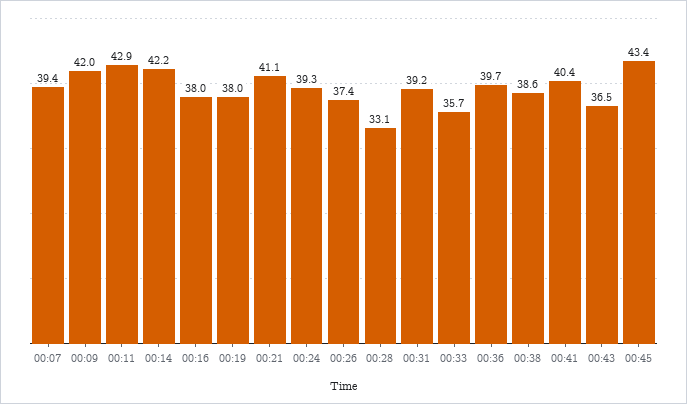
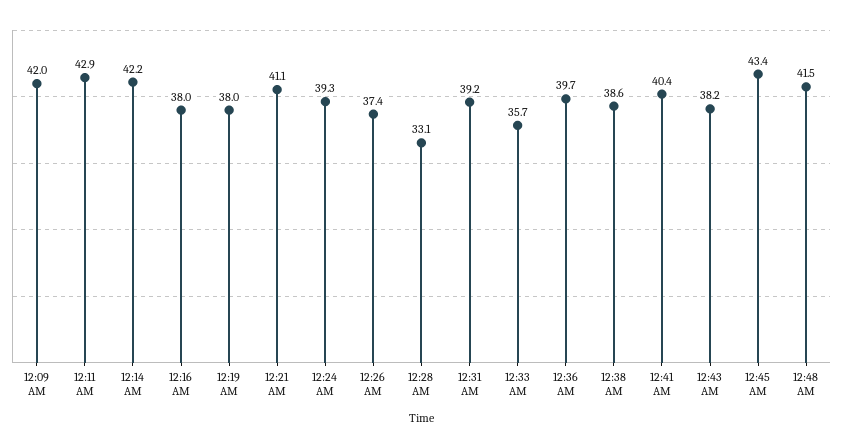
00:07: 39.4 -> none
00:43: 36.5 -> 38.2
12:48 AM: none -> 41.5

